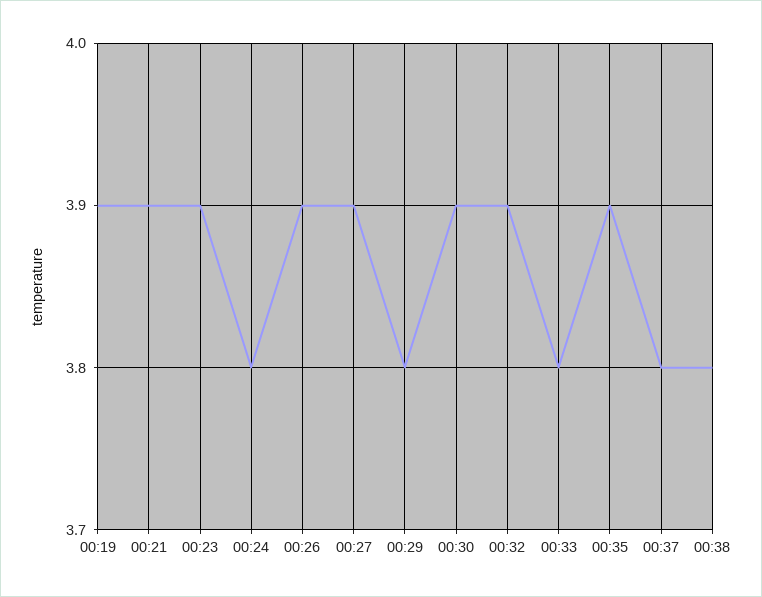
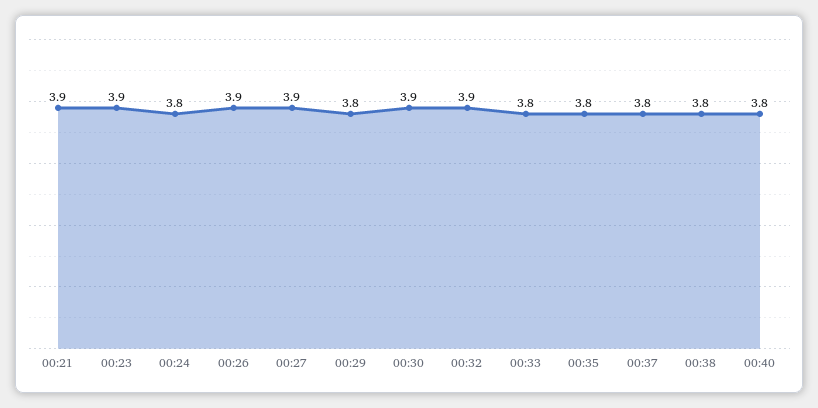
00:19: 3.9 -> none
00:35: 3.9 -> 3.8
00:40: none -> 3.8

